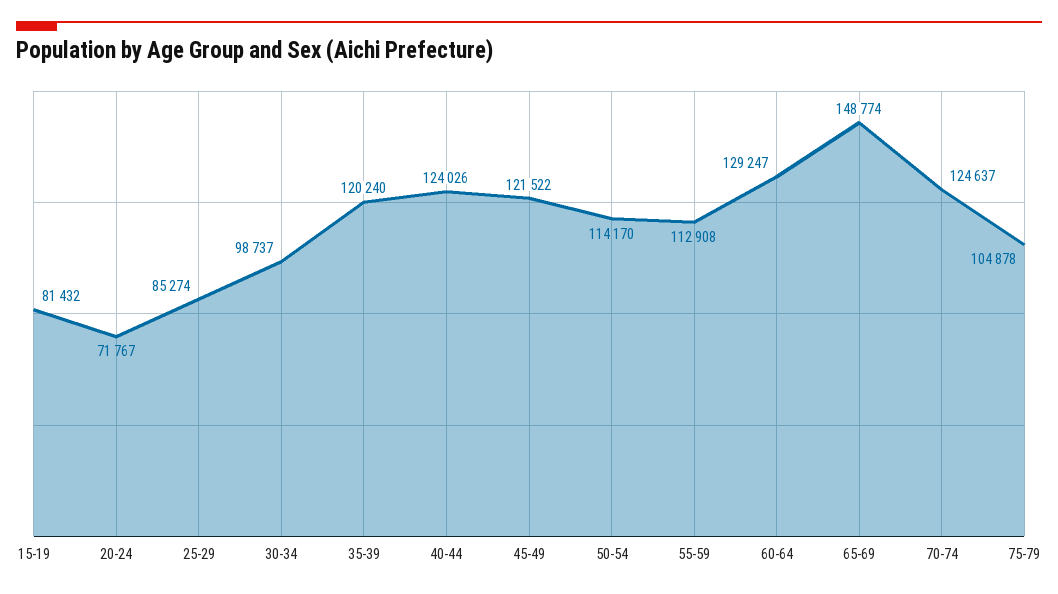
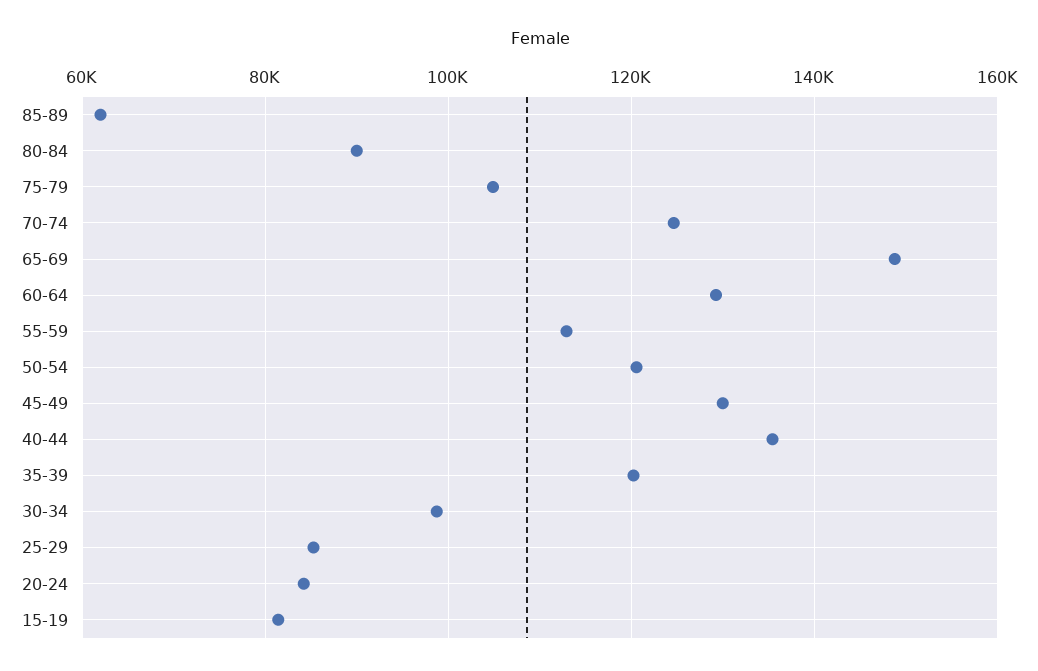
20-24: 71767 -> 84000
40-44: 124026 -> 136000
45-49: 121522 -> 130000
50-54: 114170 -> 120000
85-89: none -> 62000
80-84: none -> 90000

